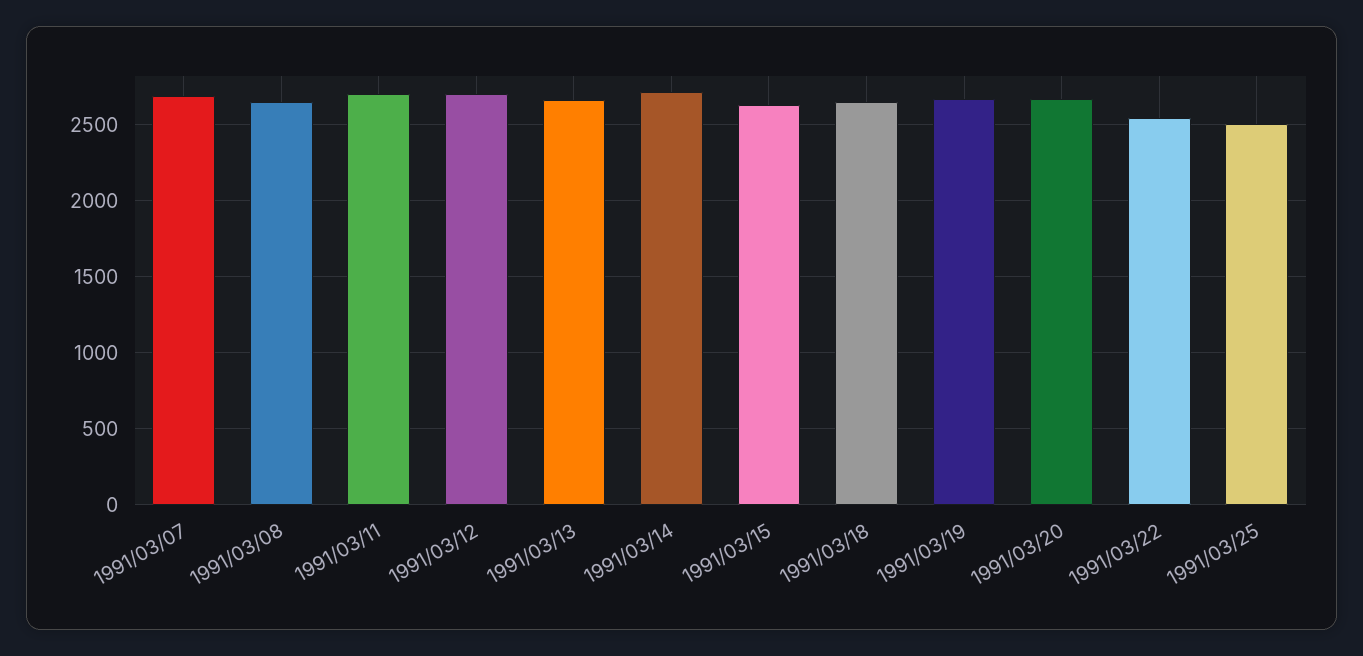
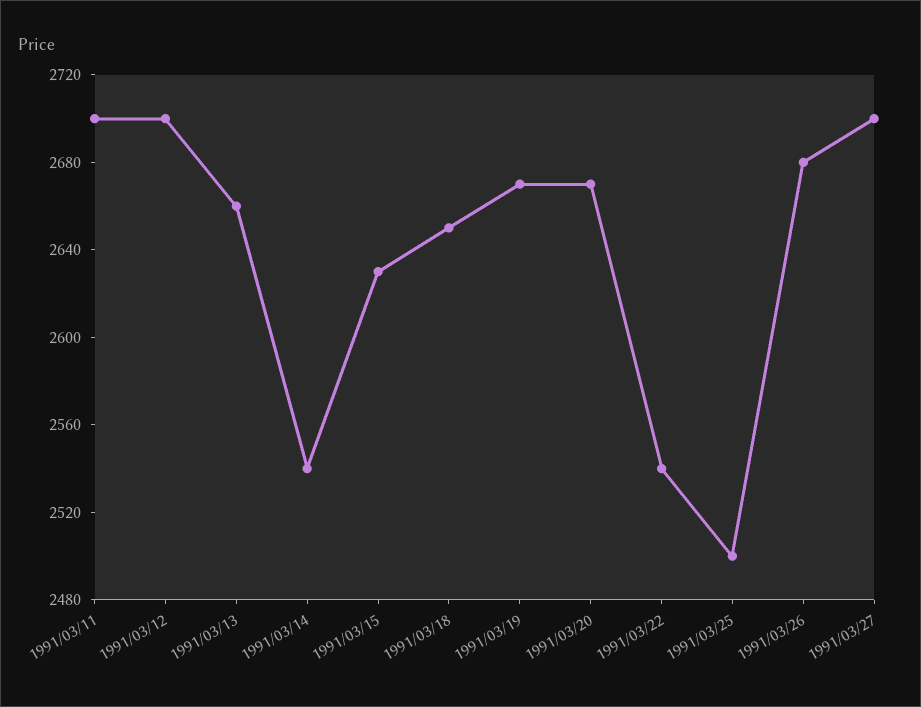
1991/03/07: 2700 -> none
1991/03/08: 2650 -> none
1991/03/14: 2700 -> 2540
1991/03/26: none -> 2680
1991/03/27: none -> 2700

